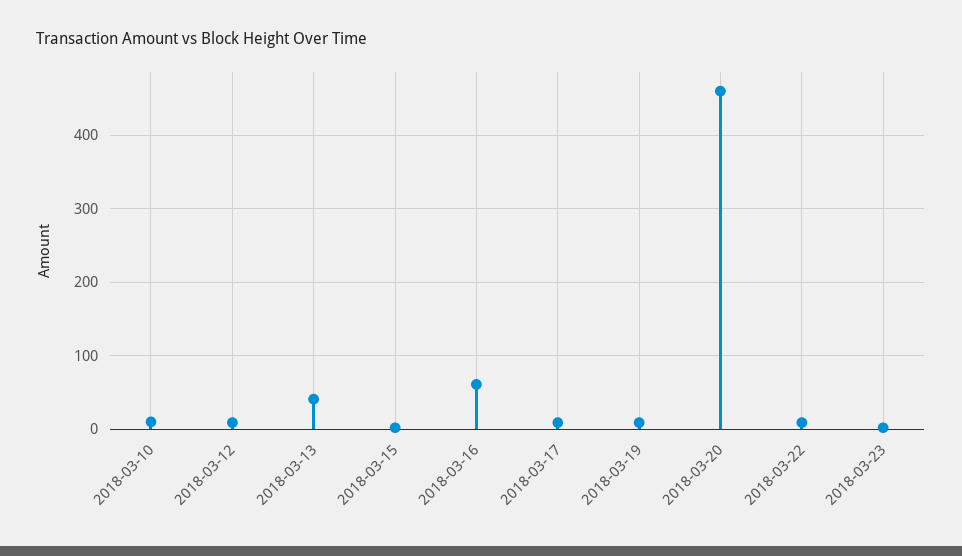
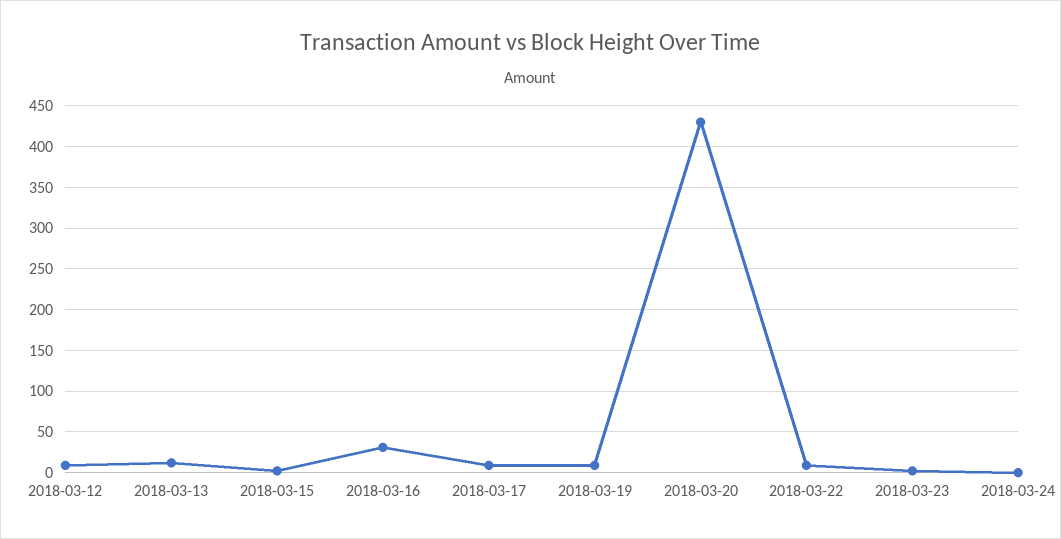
2018-03-10: 10 -> none
2018-03-13: 40 -> 10
2018-03-16: 60 -> 30
2018-03-20: 460 -> 430
2018-03-24: none -> 0

